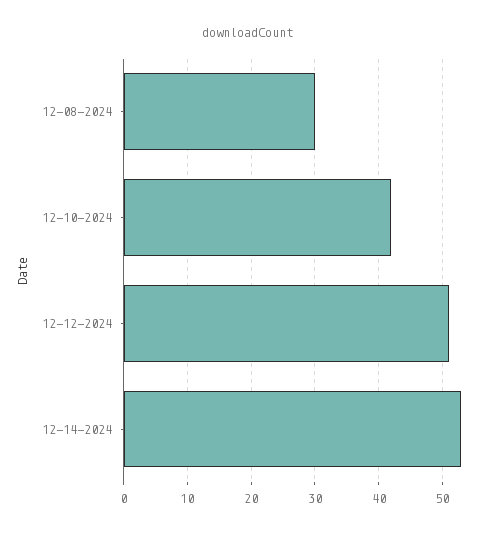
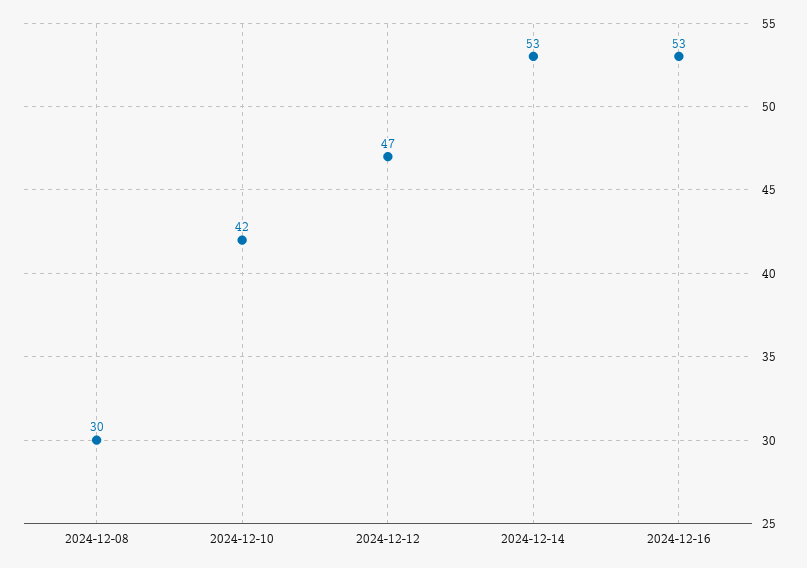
12-12-2024: 51 -> 47
2024-12-16: none -> 53

